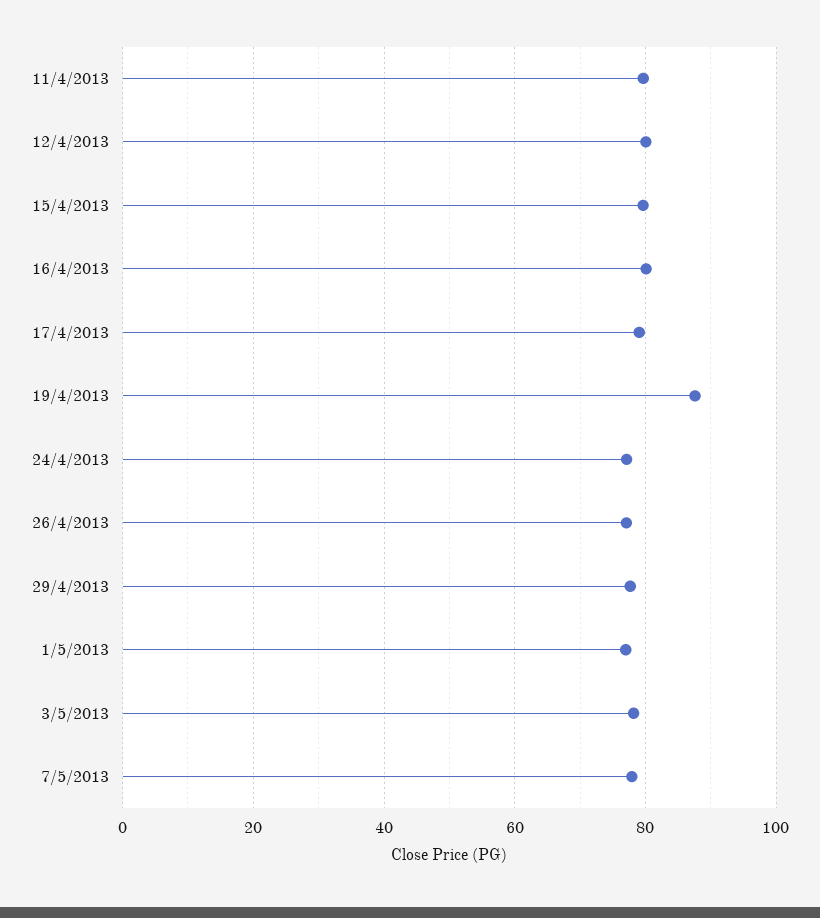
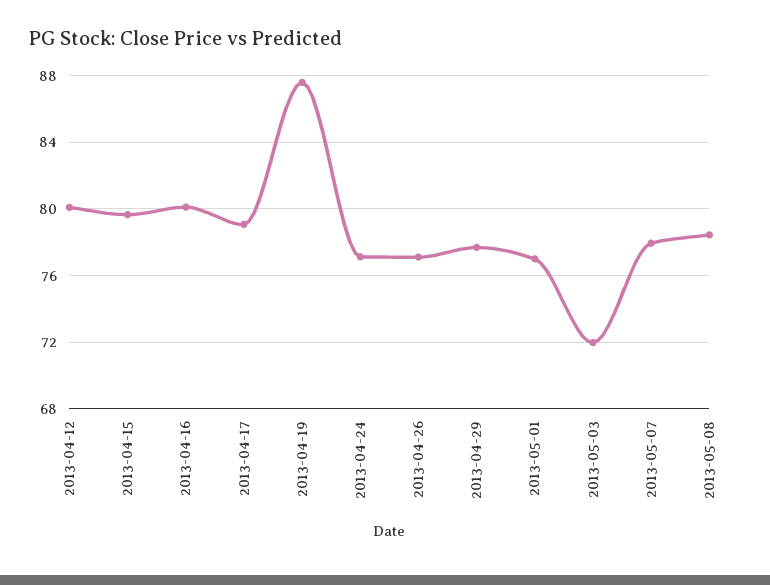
11/4/2013: 80 -> none
3/5/2013: 78 -> 72
2013-05-08: none -> 78.5

